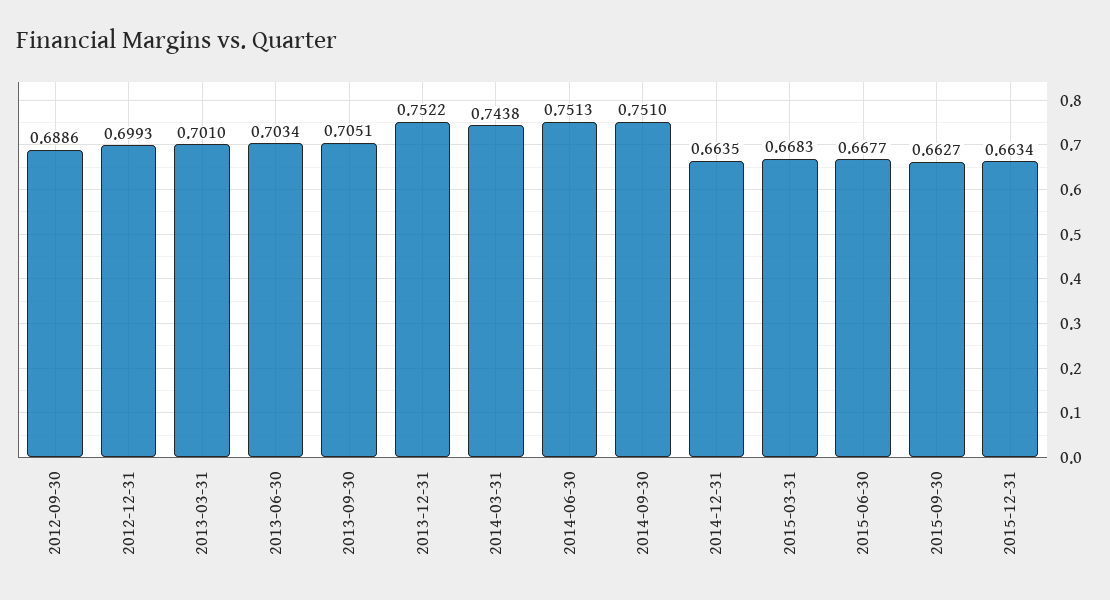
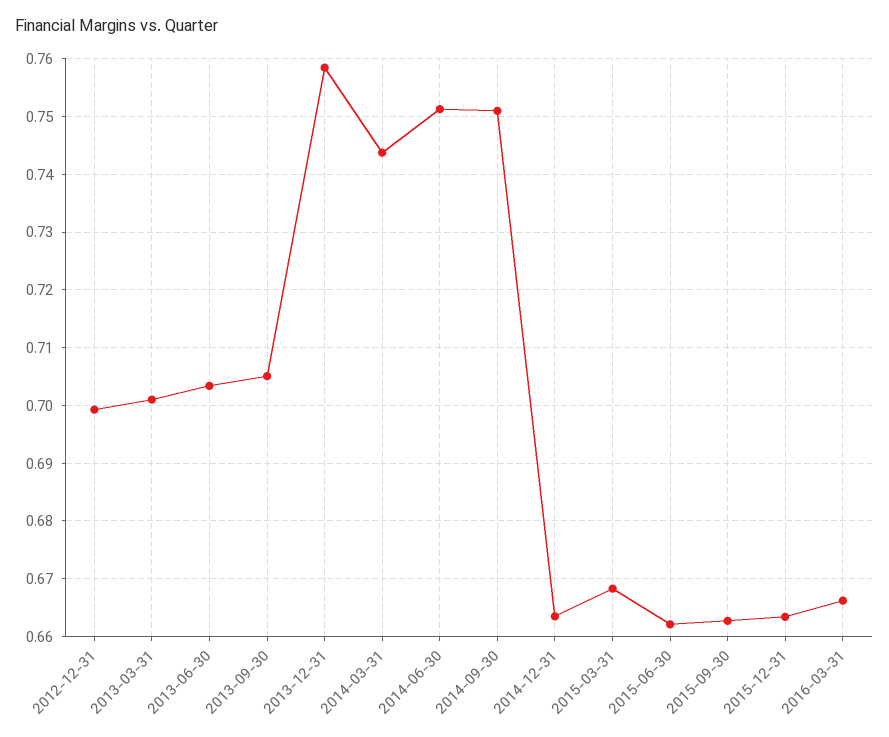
2012-09-30: 0.6886 -> none
2013-12-31: 0.7522 -> 0.758
2015-06-30: 0.6677 -> 0.662
2016-03-31: none -> 0.666

